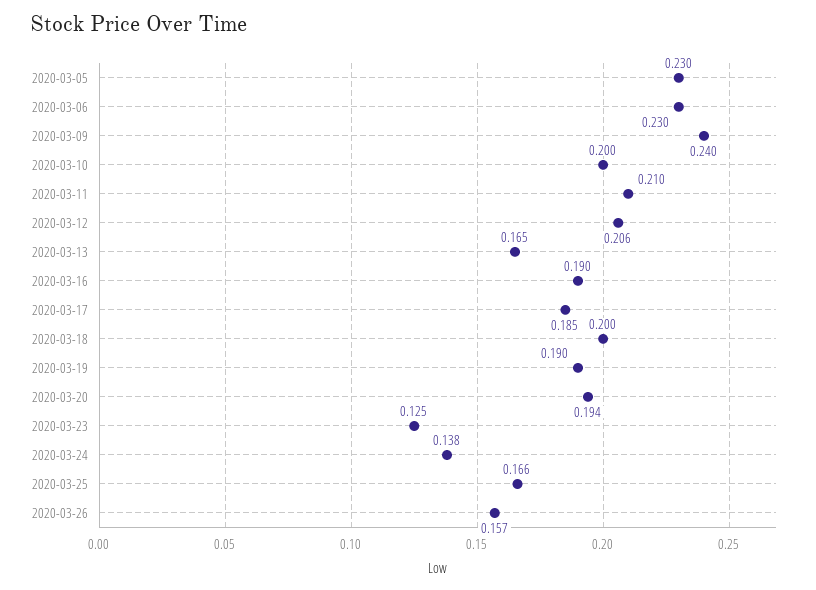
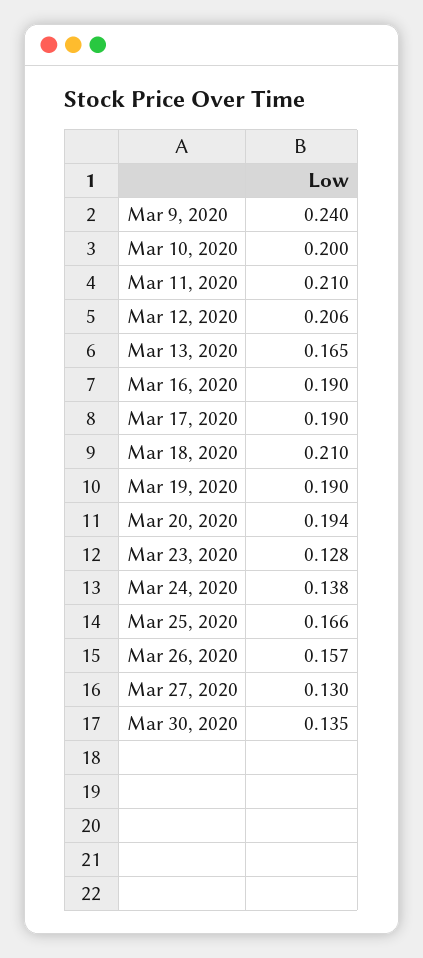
2020-03-05: 0.23 -> none
2020-03-06: 0.23 -> none
2020-03-17: 0.185 -> 0.19
2020-03-18: 0.2 -> 0.21
2020-03-23: 0.125 -> 0.128
Mar 27, 2020: none -> 0.13
Mar 30, 2020: none -> 0.135

